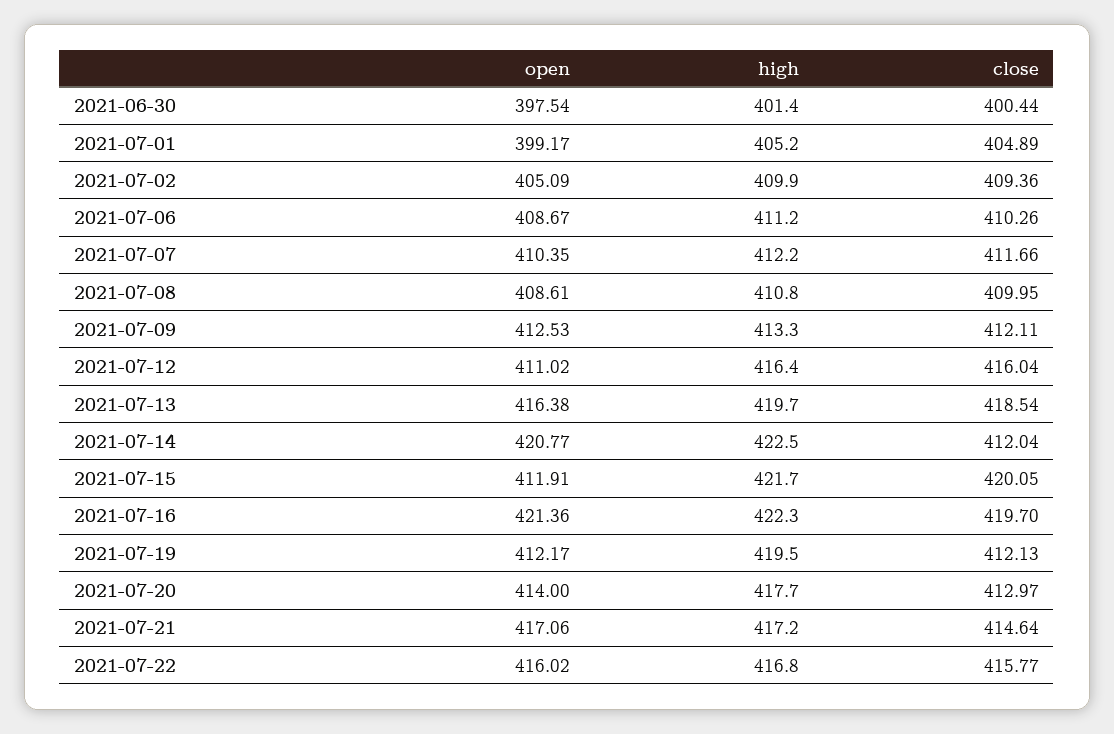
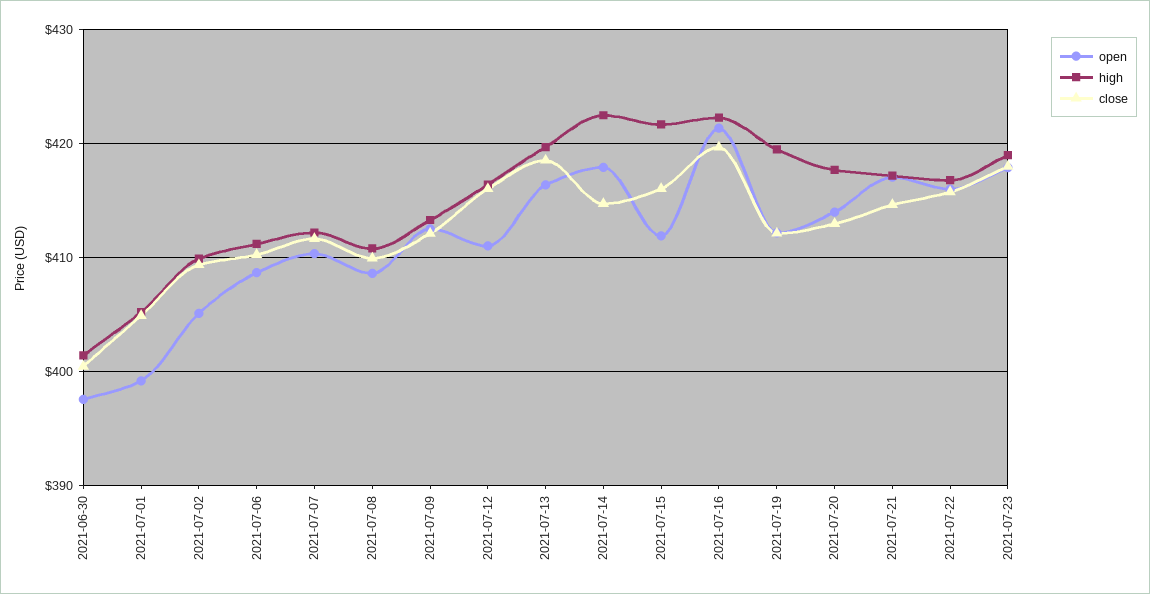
open, 2021-07-14: 420.77 -> 418
close, 2021-07-14: 412.04 -> 415
close, 2021-07-15: 420.05 -> 416
open, 2021-07-23: none -> 418
high, 2021-07-23: none -> 419
close, 2021-07-23: none -> 418

